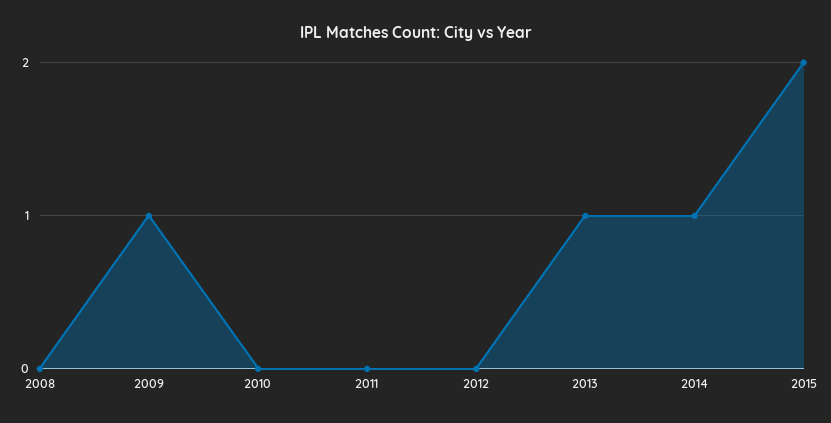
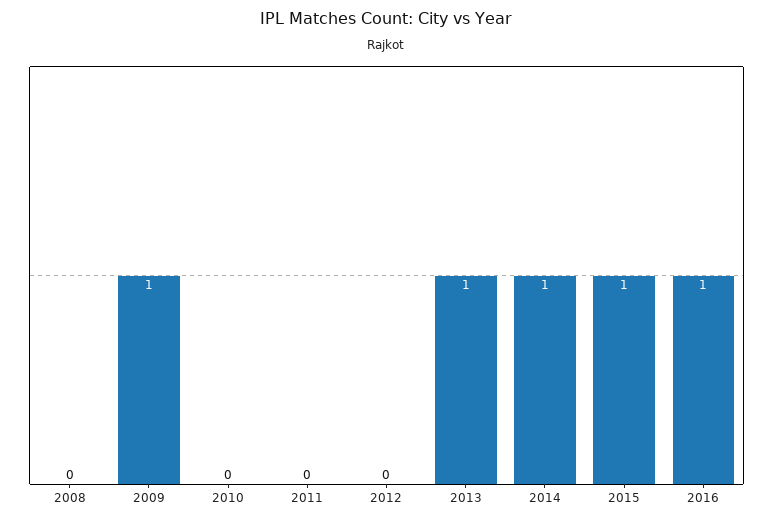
2015: 2 -> 1
2016: none -> 1

